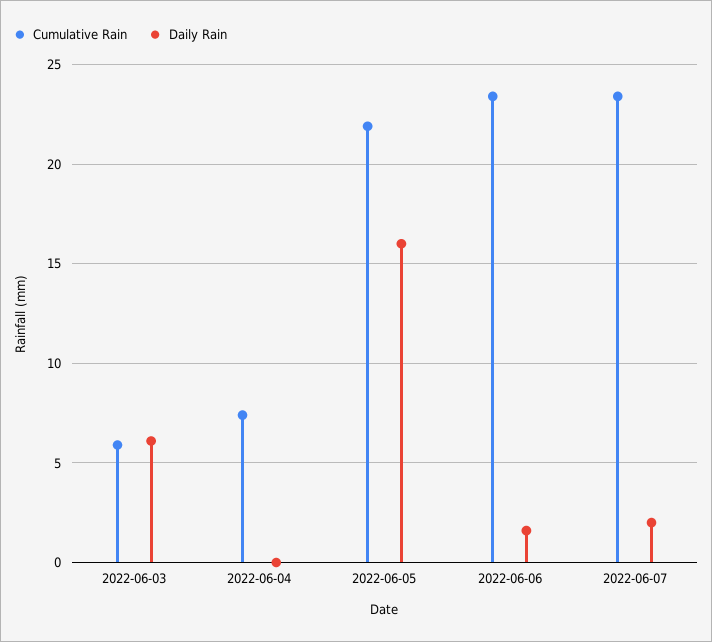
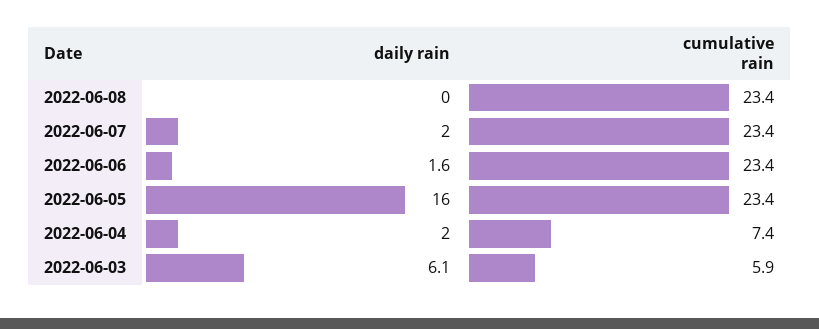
Daily Rain, 2022-06-04: 0 -> 2
Cumulative Rain, 2022-06-05: 22 -> 23.4
Daily Rain, 2022-06-08: none -> 0
Cumulative Rain, 2022-06-08: none -> 23.4

